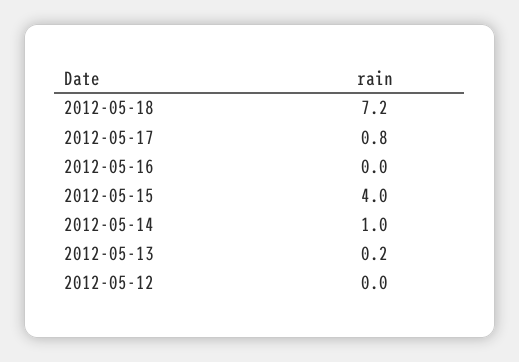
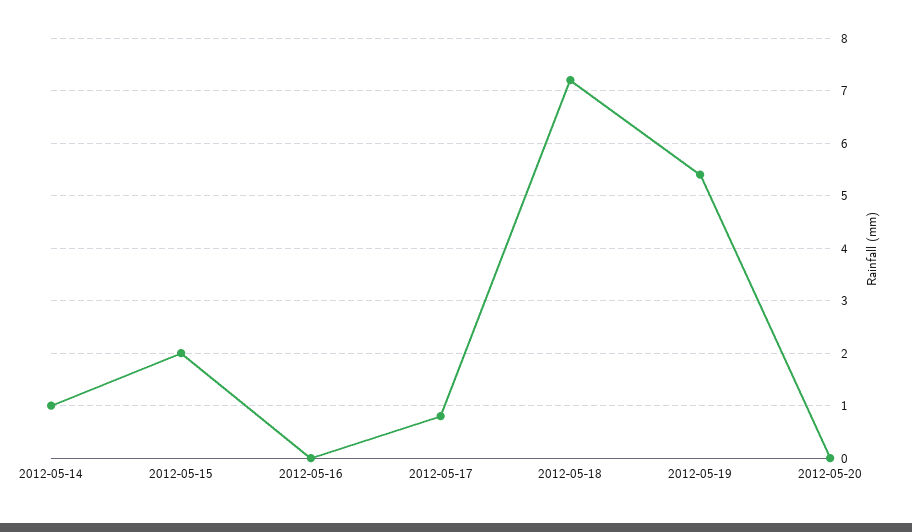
2012-05-15: 4 -> 2
2012-05-13: 0.2 -> none
2012-05-12: 0 -> none
2012-05-19: none -> 5.5
2012-05-20: none -> 0

